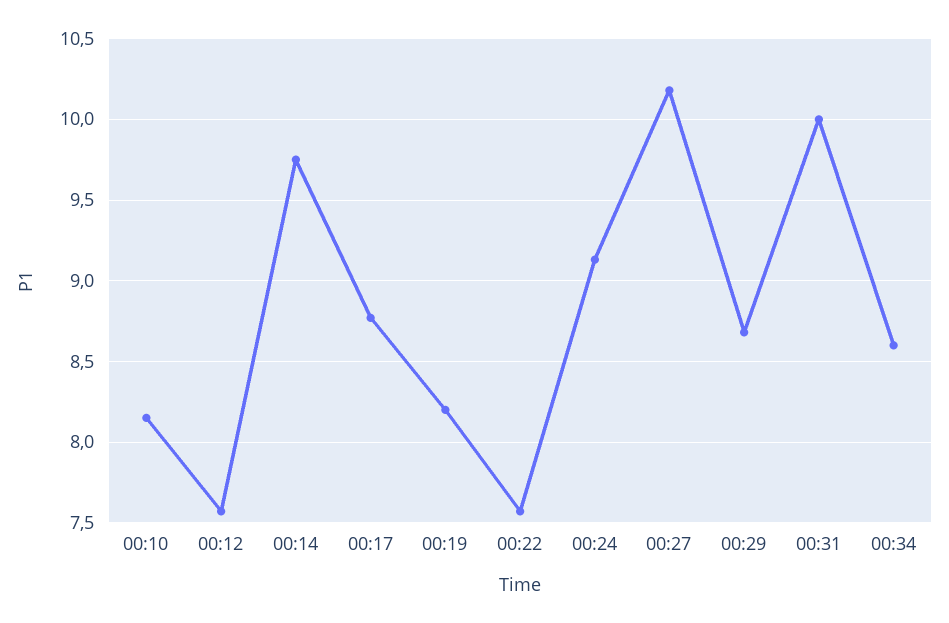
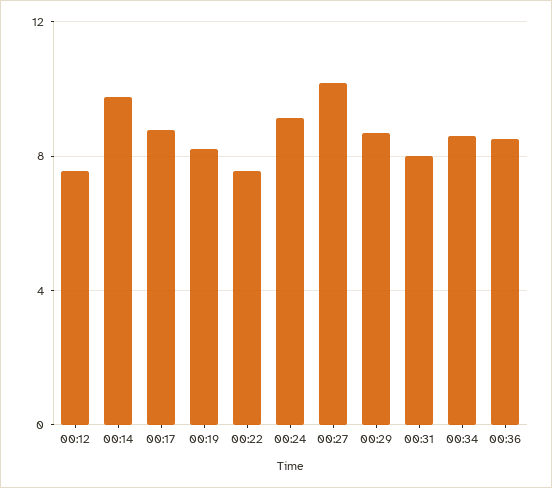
00:10: 8.15 -> none
00:31: 10 -> 8
00:36: none -> 8.5

